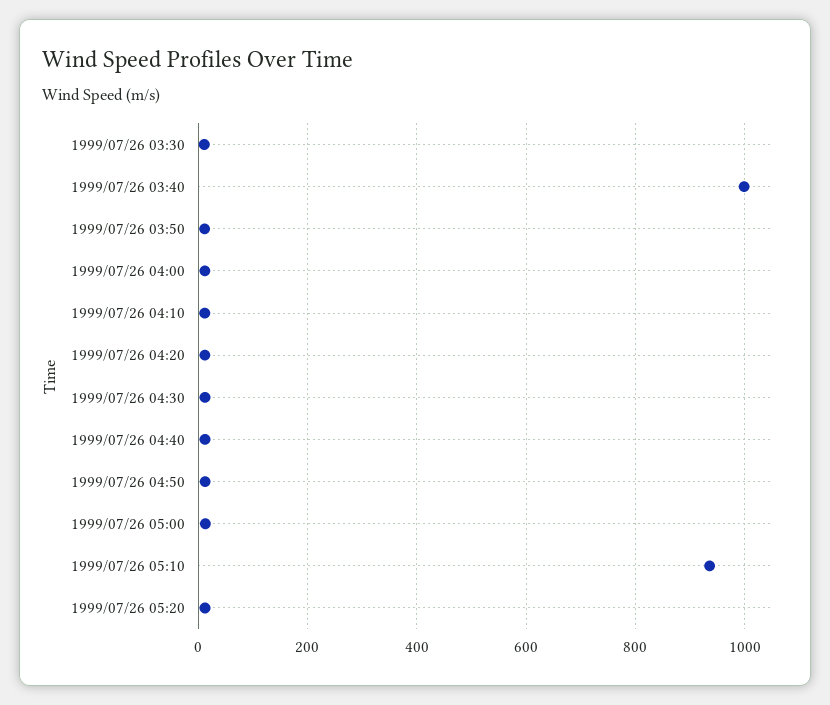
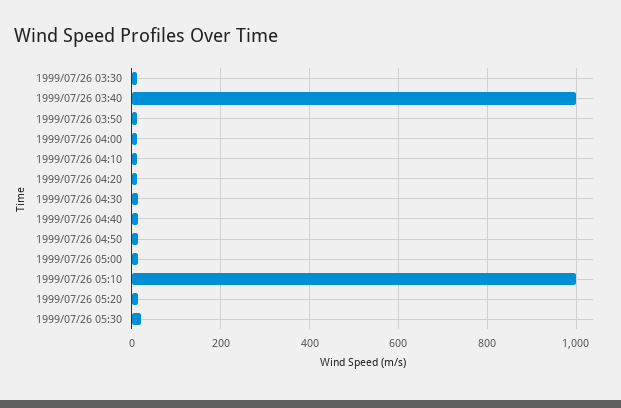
1999/07/26 05:10: 940 -> 1000
1999/07/26 05:30: none -> 20

